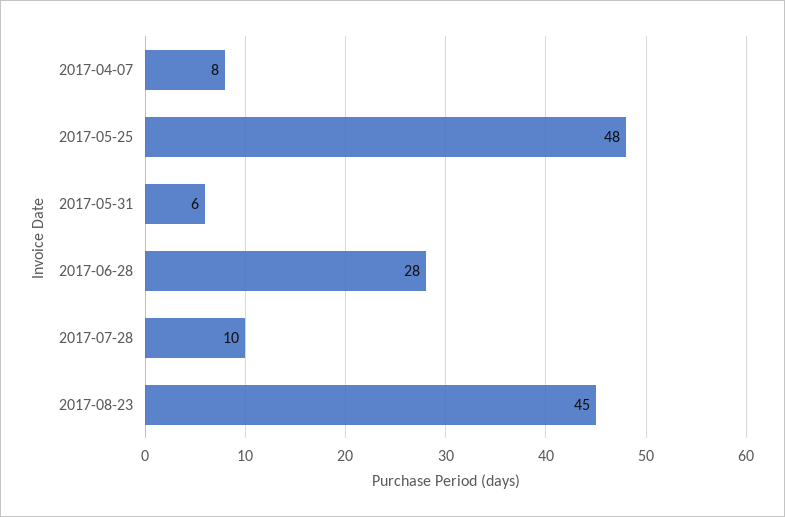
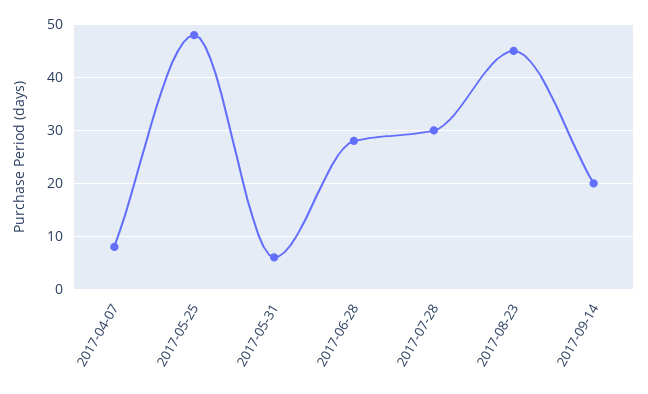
2017-07-28: 10 -> 30
2017-09-14: none -> 20

